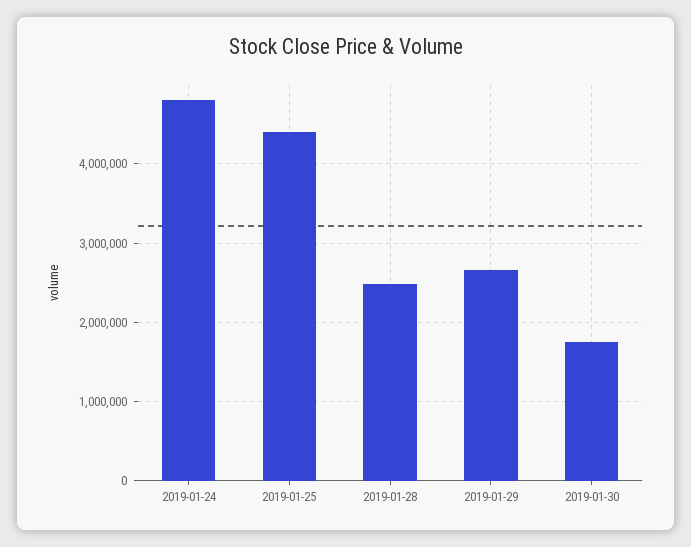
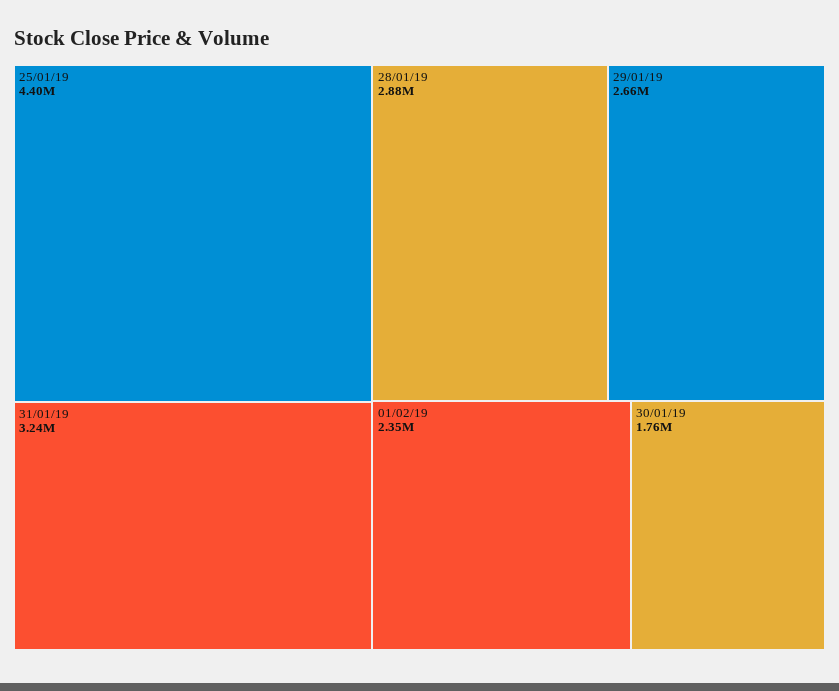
2019-01-24: 4800000 -> none
2019-01-28: 2500000 -> 2880000
31/01/19: none -> 3240000
01/02/19: none -> 2350000

